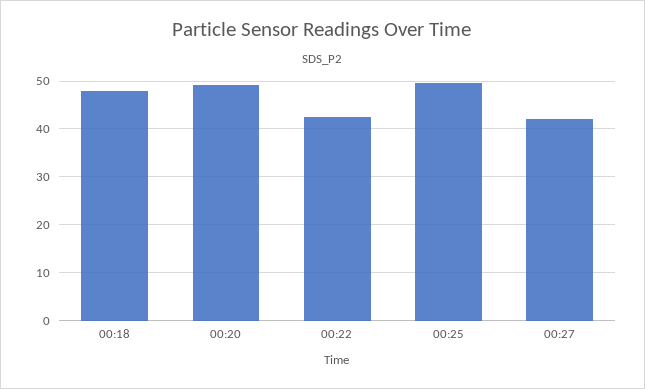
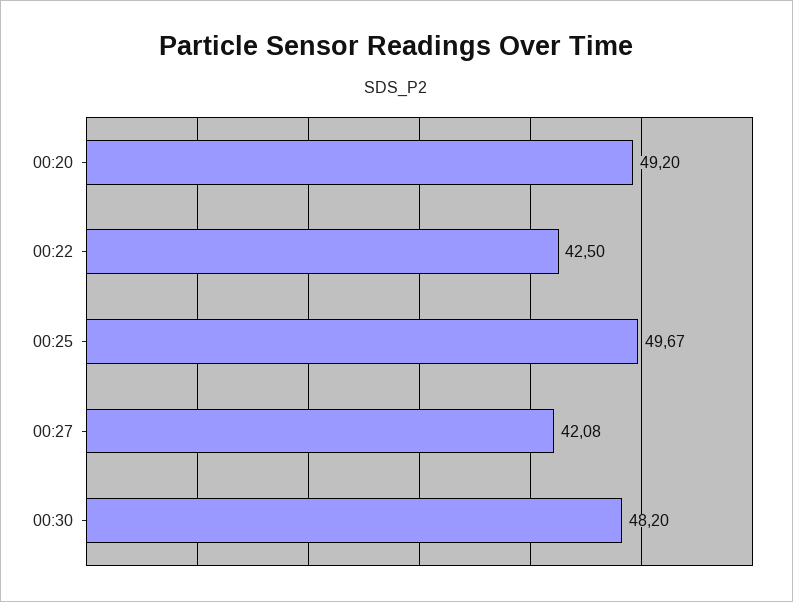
00:18: 48 -> none
00:30: none -> 48.2

